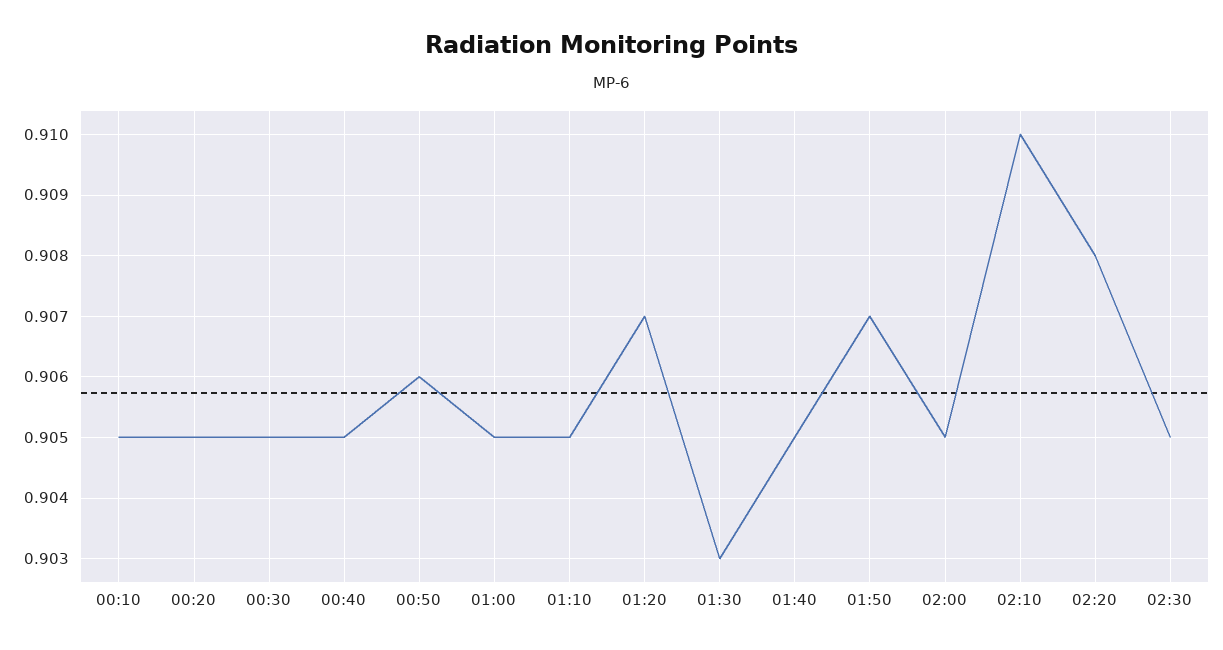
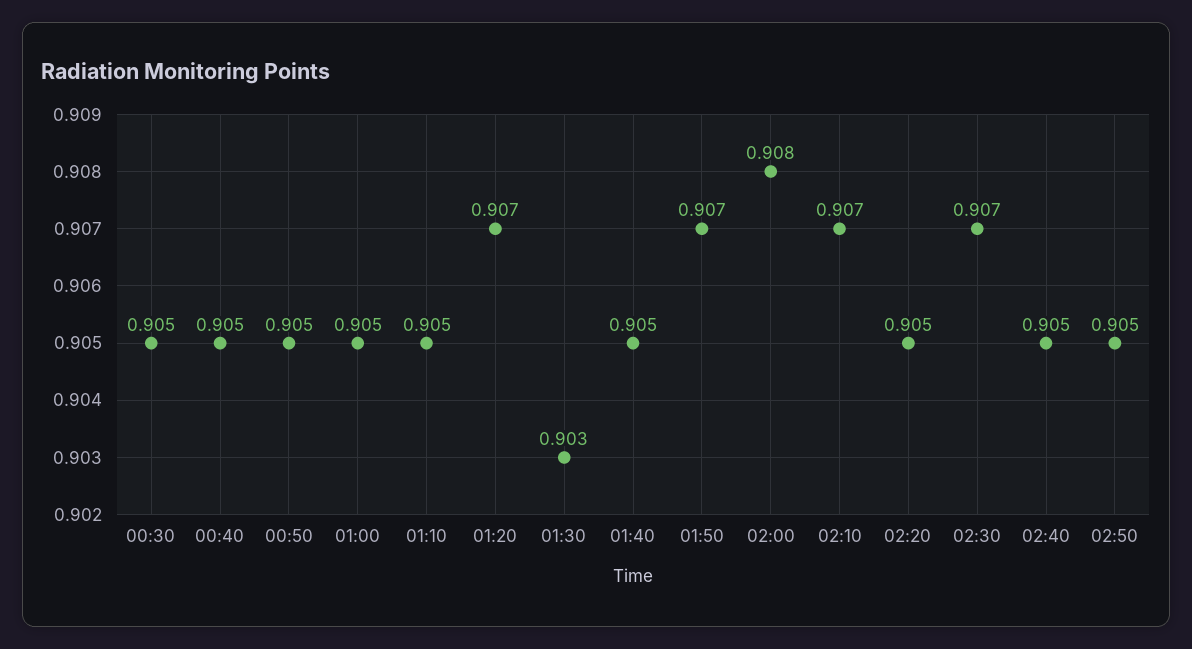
00:10: 0.905 -> none
00:20: 0.905 -> none
00:50: 0.906 -> 0.905
02:00: 0.905 -> 0.908
02:10: 0.91 -> 0.907
02:20: 0.908 -> 0.905
02:30: 0.905 -> 0.907
02:40: none -> 0.905
02:50: none -> 0.905

